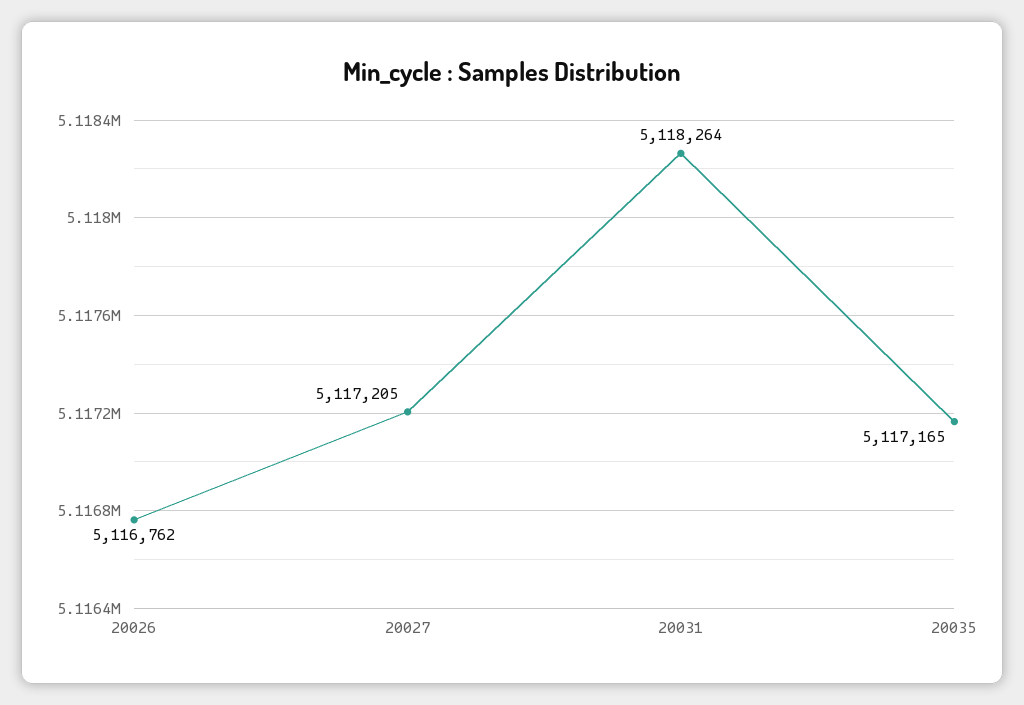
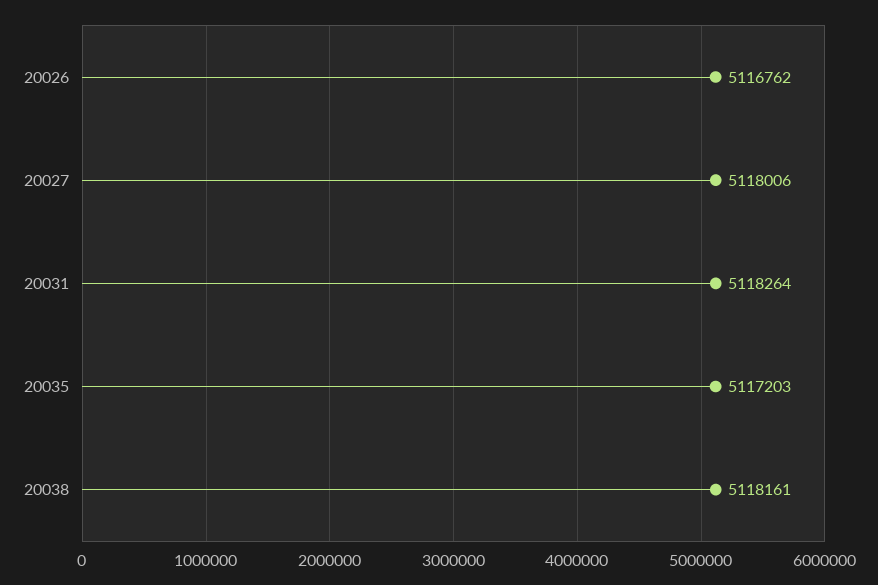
20027: 5117205 -> 5118006
20035: 5117165 -> 5117203
20038: none -> 5118161

